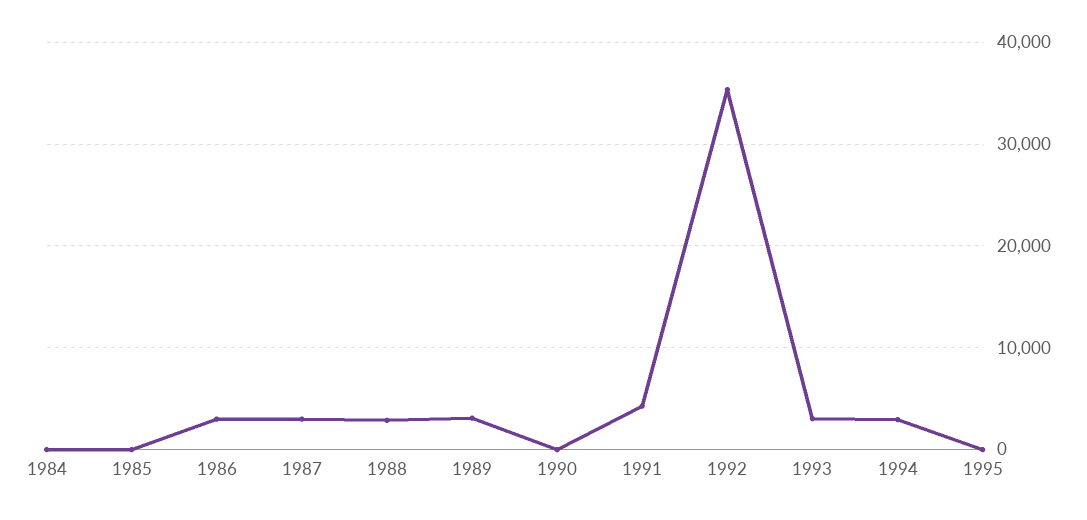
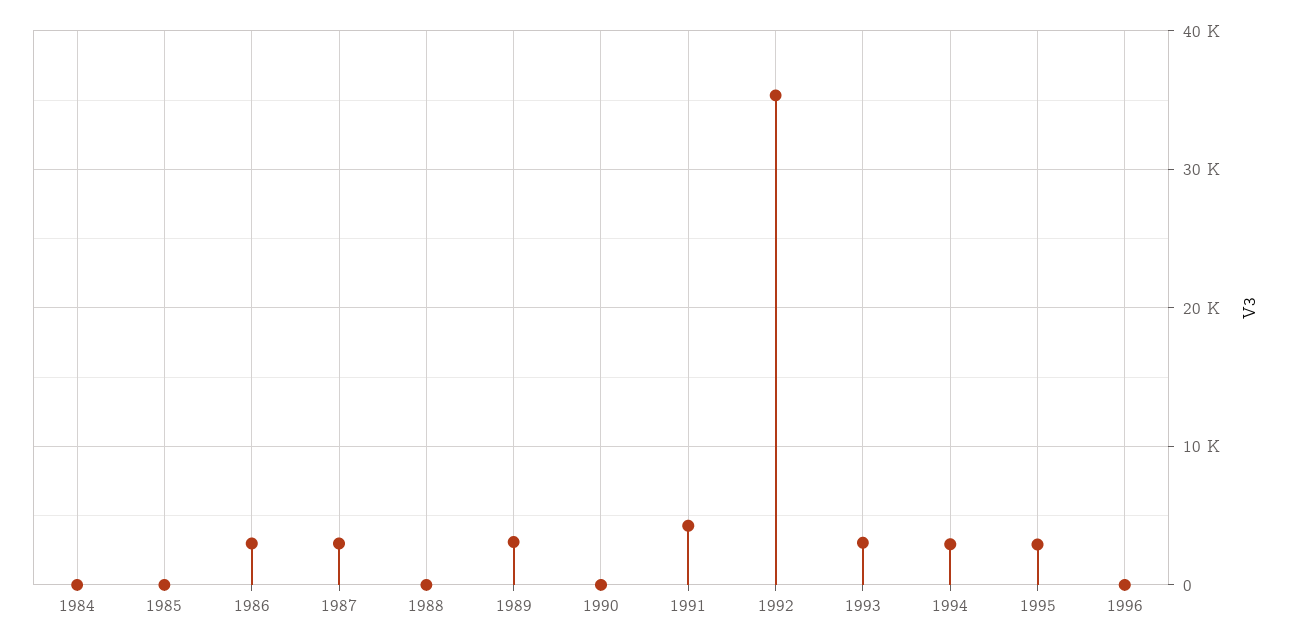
1988: 3000 -> 0
1995: 0 -> 3000
1996: none -> 0

